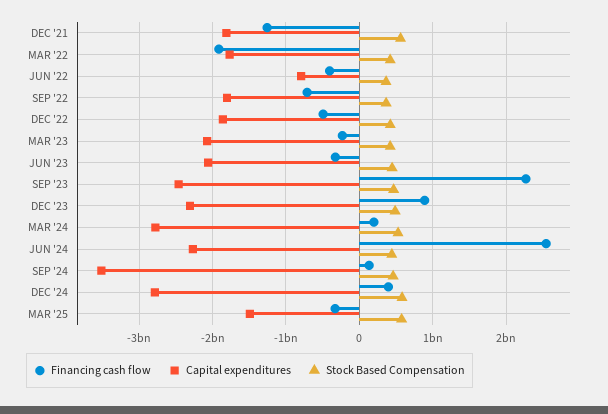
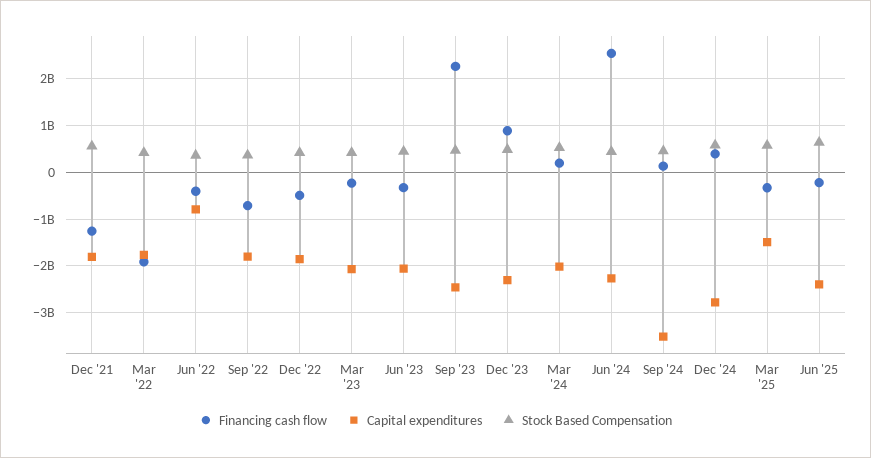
Capital expenditures, MAR '24: -2800000000 -> -2000000000
Financing cash flow, Jun '25: none -> -200000000
Capital expenditures, Jun '25: none -> -2400000000
Stock Based Compensation, Jun '25: none -> 600000000

